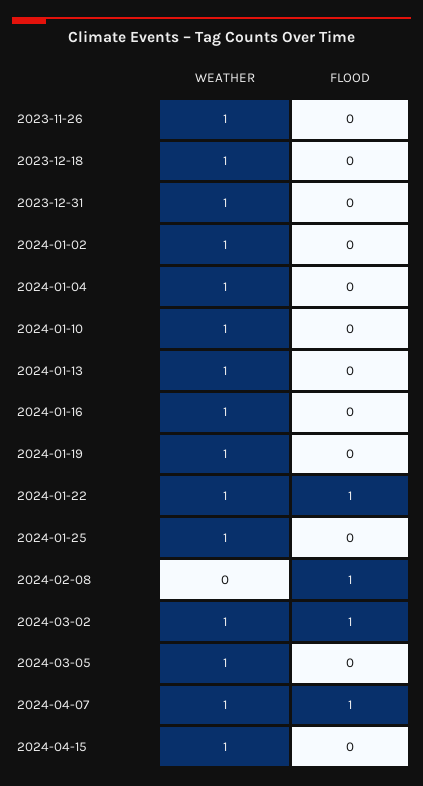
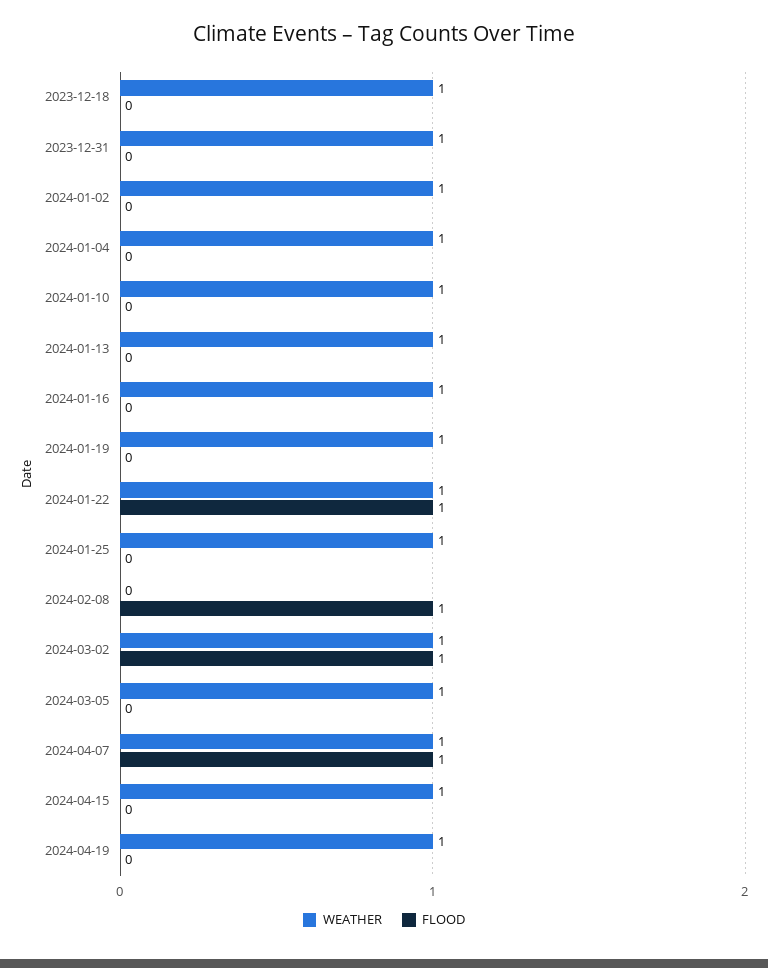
WEATHER, 2023-11-26: 1 -> none
FLOOD, 2023-11-26: 0 -> none
WEATHER, 2024-04-19: none -> 1
FLOOD, 2024-04-19: none -> 0

